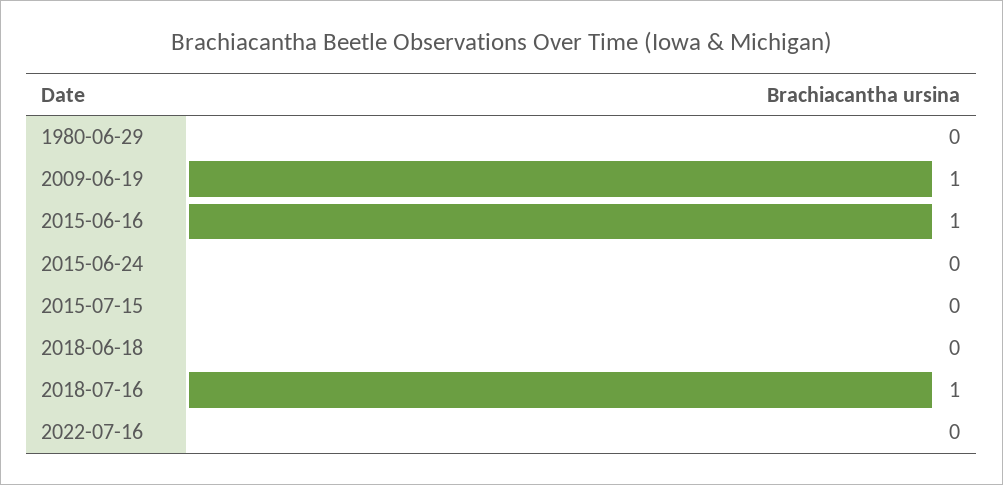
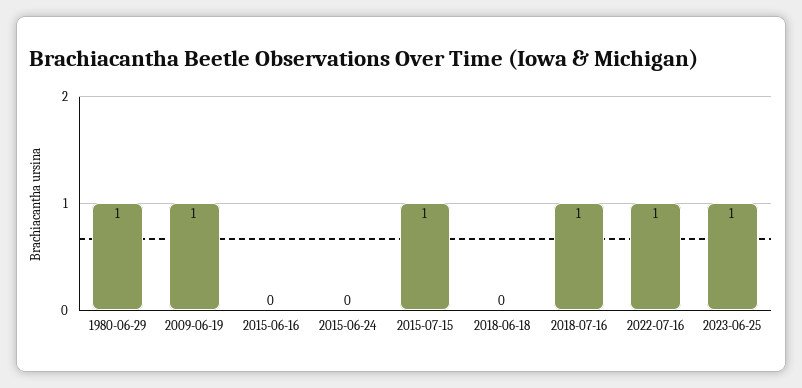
1980-06-29: 0 -> 1
2015-06-16: 1 -> 0
2015-07-15: 0 -> 1
2022-07-16: 0 -> 1
2023-06-25: none -> 1

